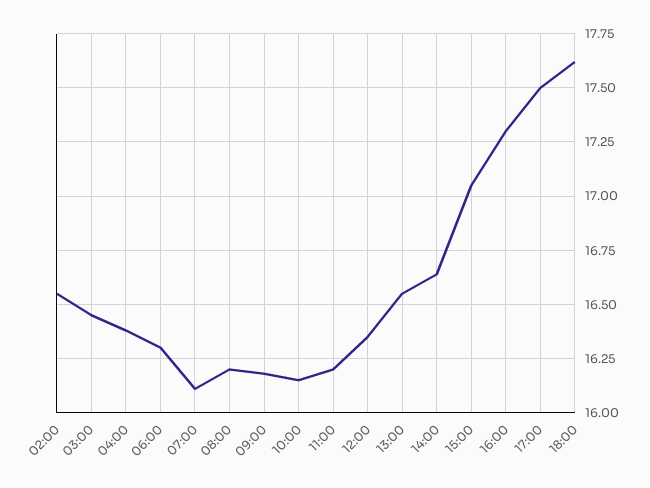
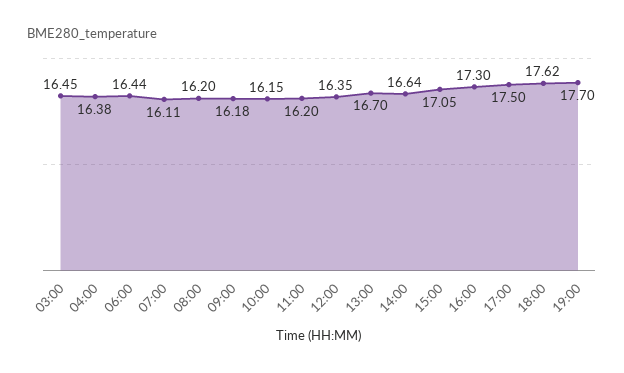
02:00: 16.55 -> none
06:00: 16.3 -> 16.44
13:00: 16.55 -> 16.7
19:00: none -> 17.7

